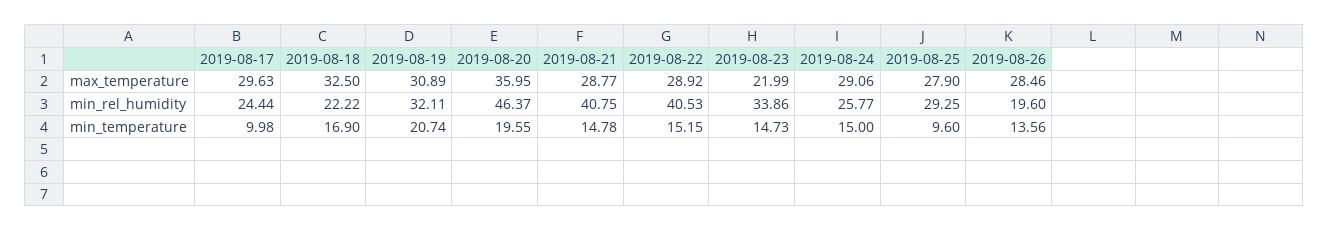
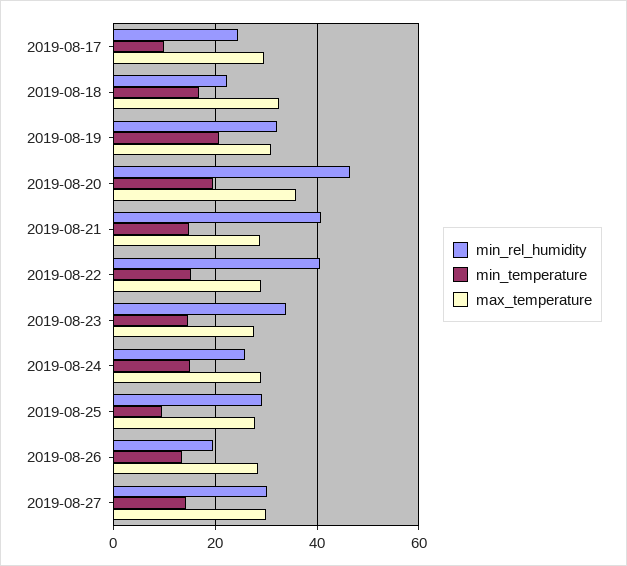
max_temperature, 2019-08-23: 21.99 -> 28
min_rel_humidity, 2019-08-27: none -> 30
min_temperature, 2019-08-27: none -> 14
max_temperature, 2019-08-27: none -> 30

